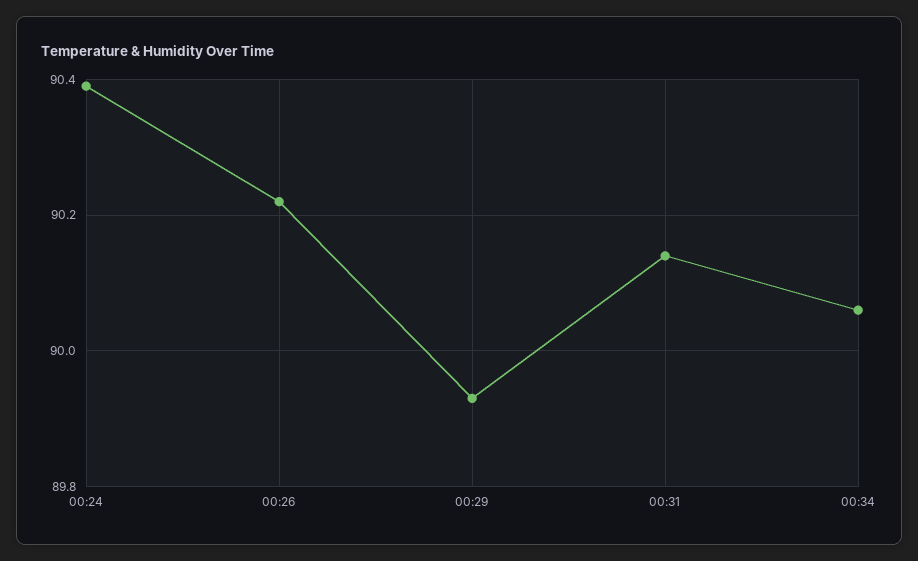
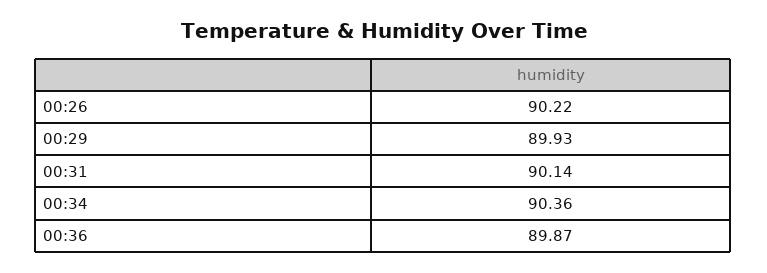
00:24: 90.4 -> none
00:34: 90.05 -> 90.36
00:36: none -> 89.87

